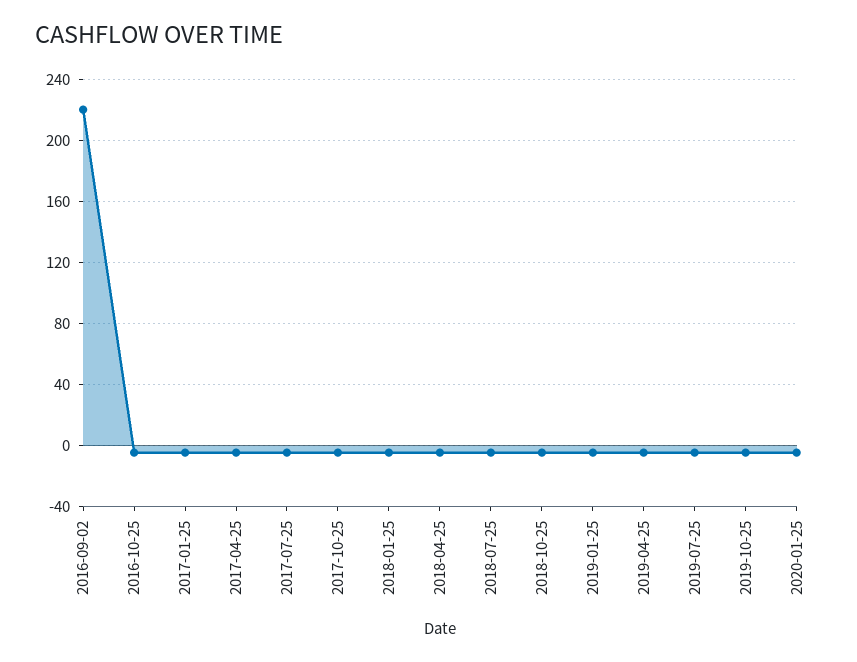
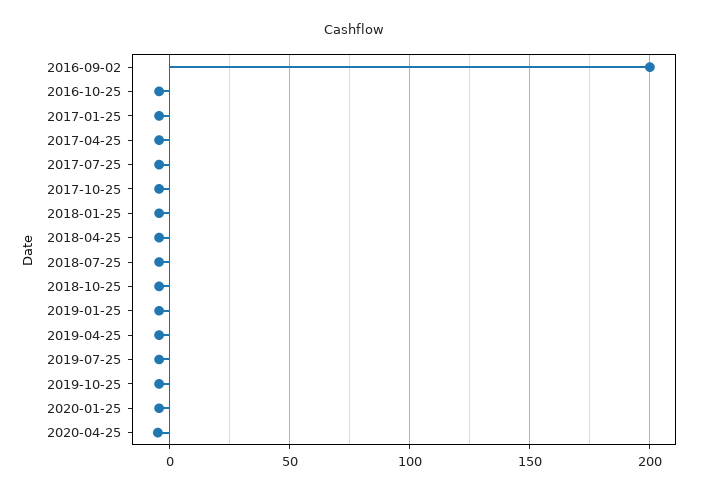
2016-09-02: 220 -> 200
2020-04-25: none -> -5

